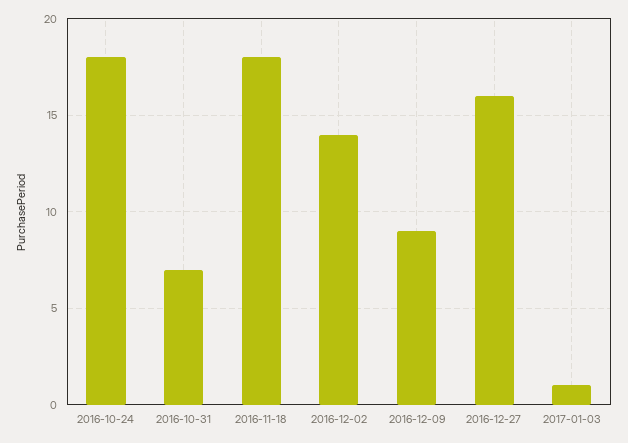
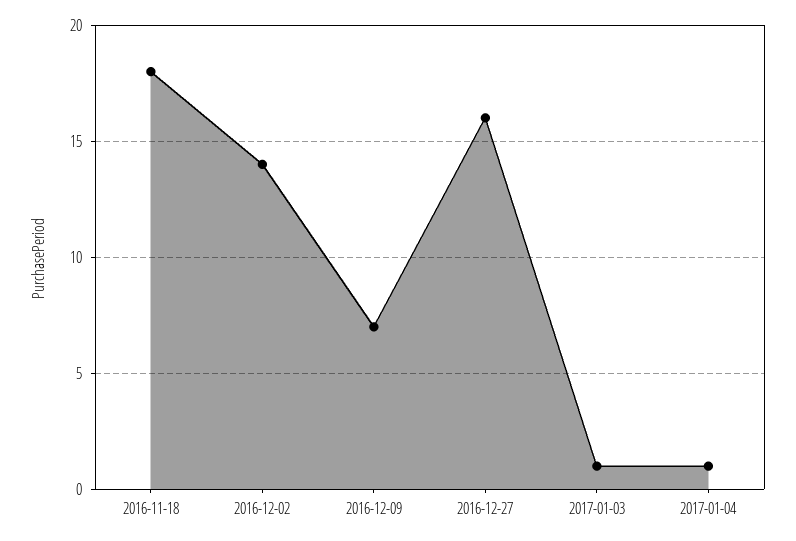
2016-10-24: 18 -> none
2016-10-31: 7 -> none
2016-12-09: 9 -> 7
2017-01-04: none -> 1

